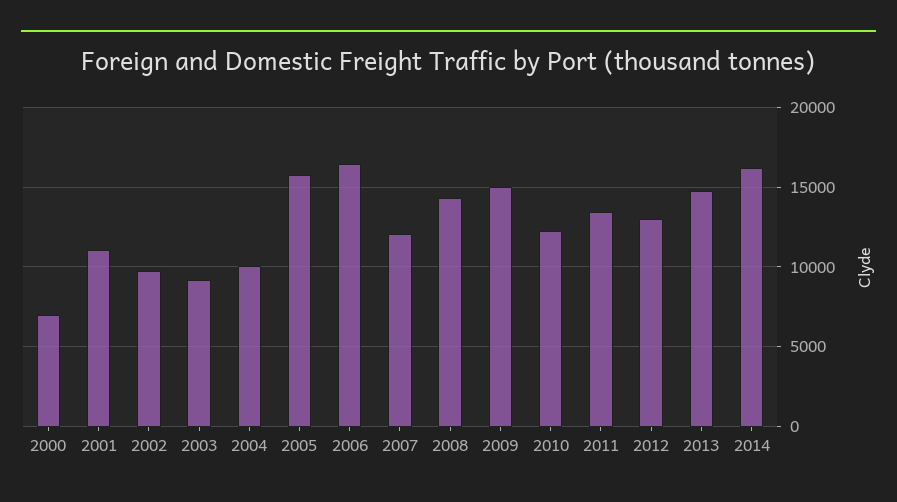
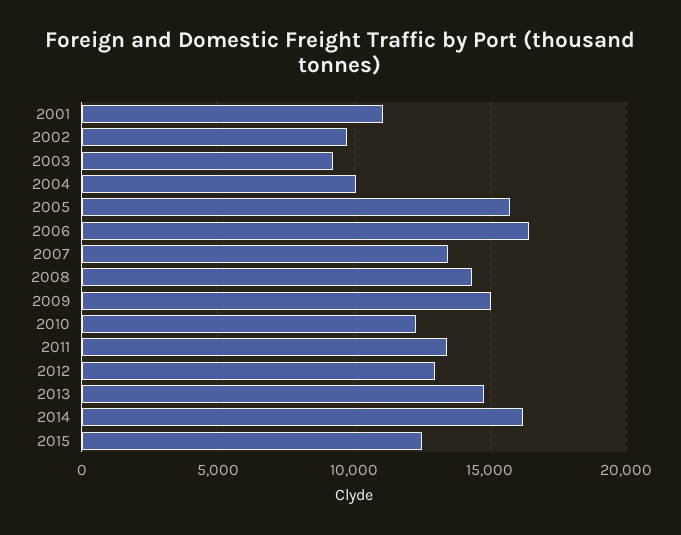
2000: 7000 -> none
2007: 12000 -> 13500
2015: none -> 12500

